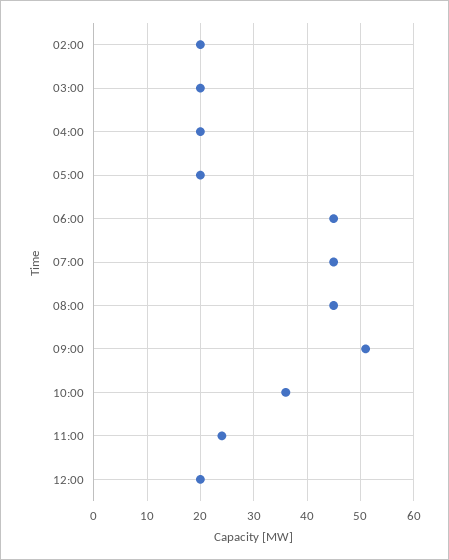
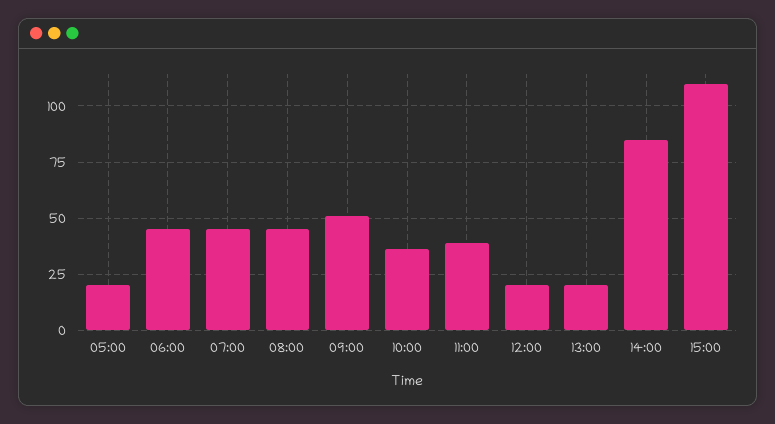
02:00: 20 -> none
03:00: 20 -> none
04:00: 20 -> none
11:00: 25 -> 40
13:00: none -> 20
14:00: none -> 85
15:00: none -> 110

